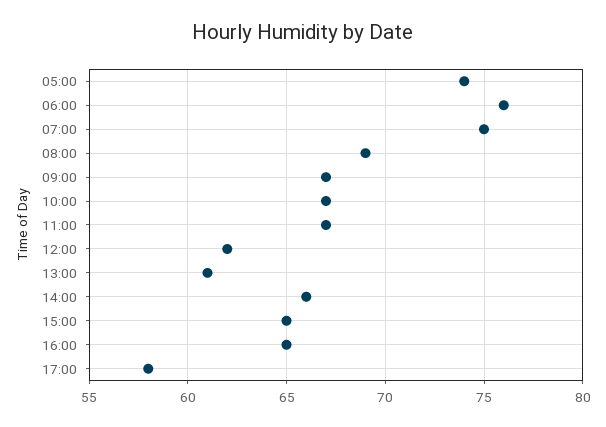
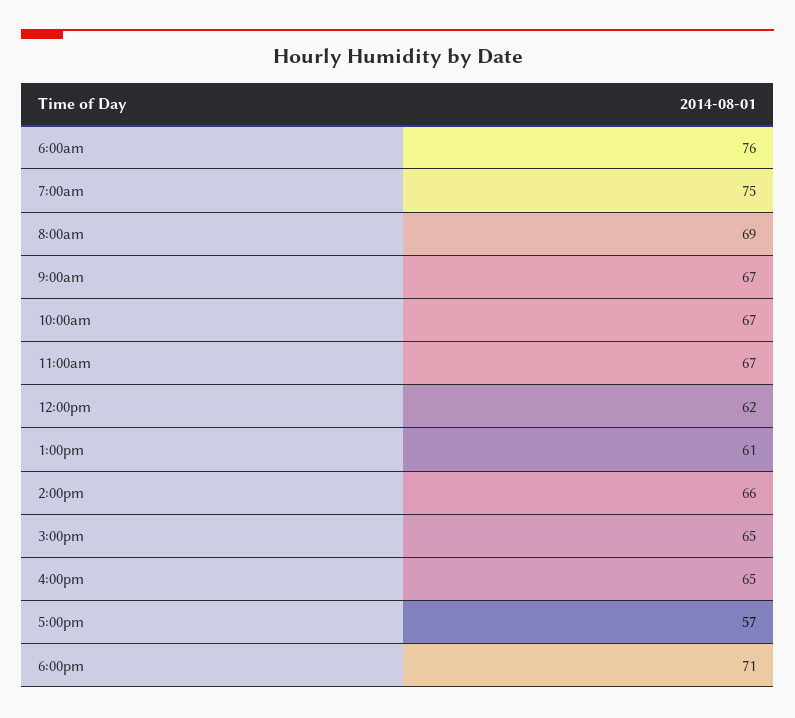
05:00: 74 -> none
17:00: 58 -> 57
6:00pm: none -> 71

